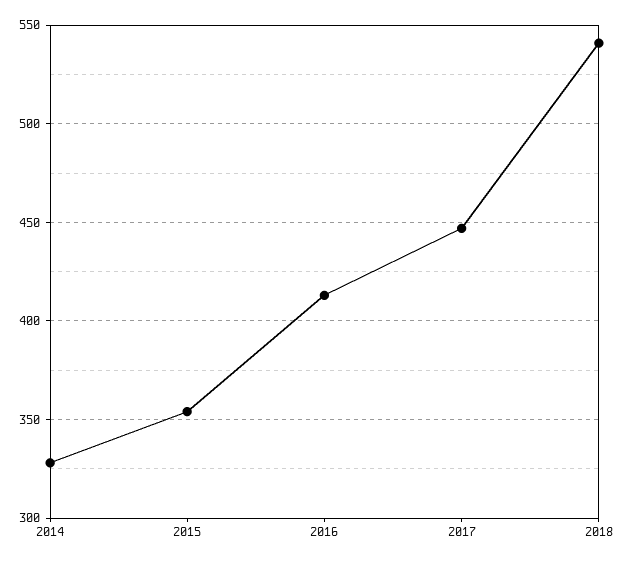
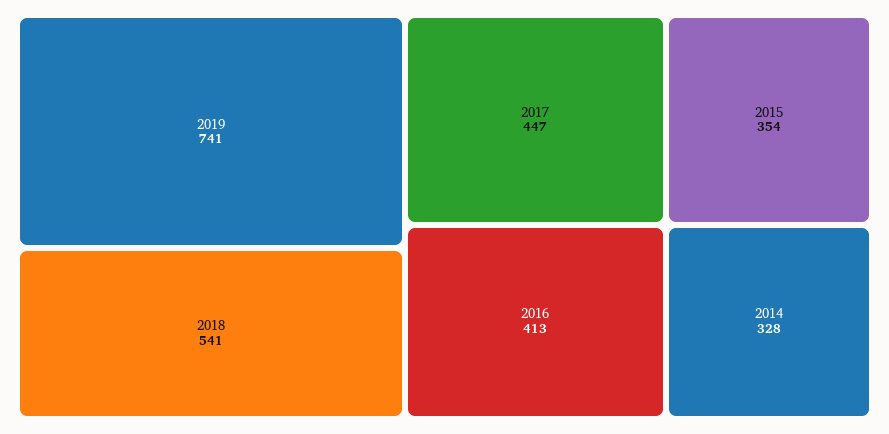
2019: none -> 741

